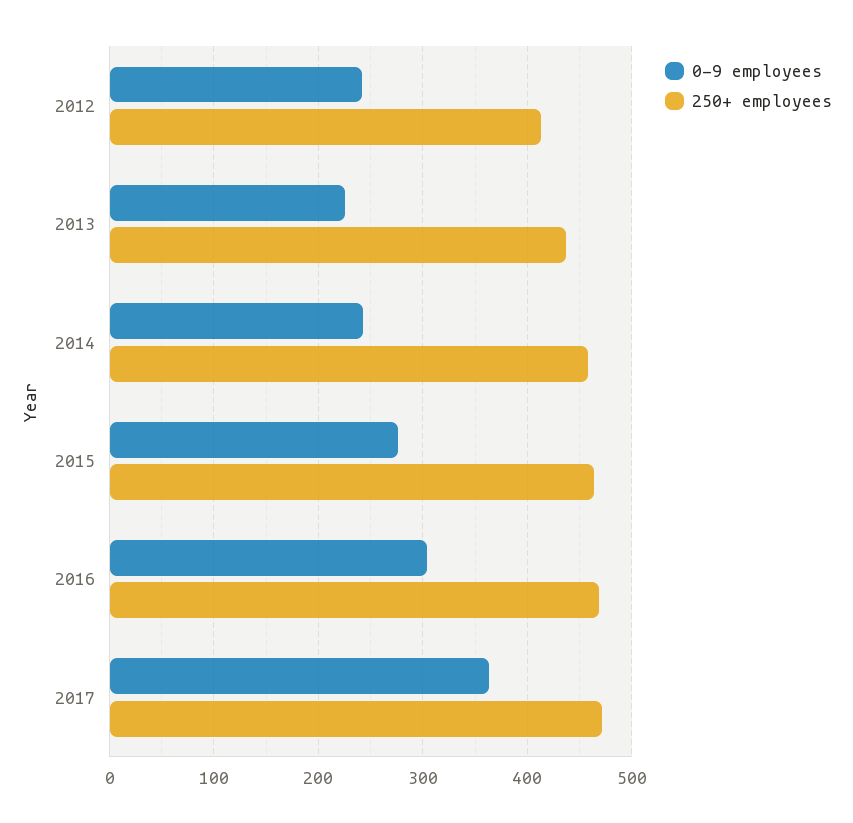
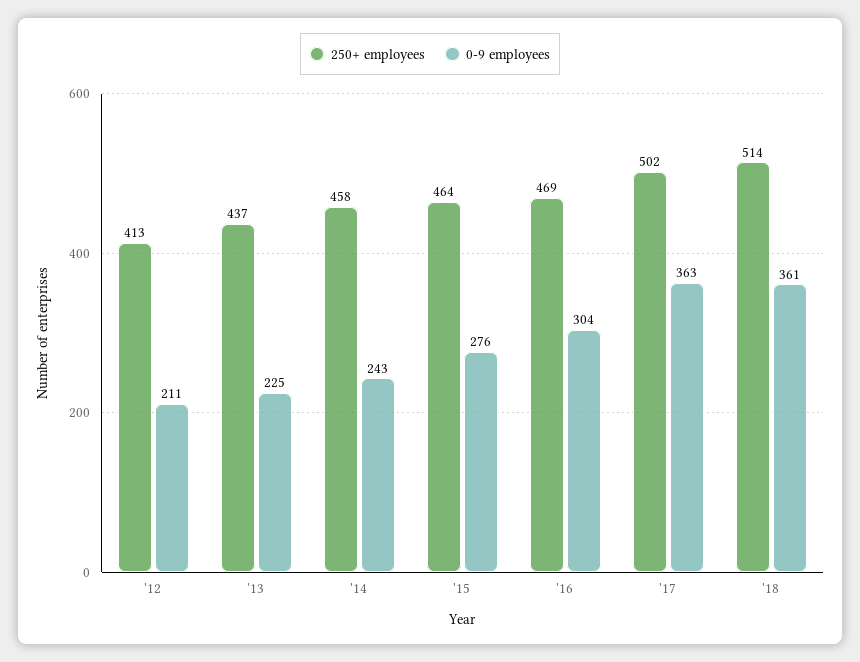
0-9 employees, 2012: 240 -> 211
250+ employees, 2017: 470 -> 502
250+ employees, '18: none -> 514
0-9 employees, '18: none -> 361

